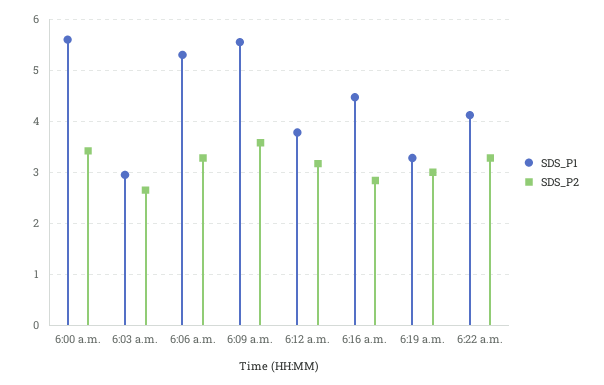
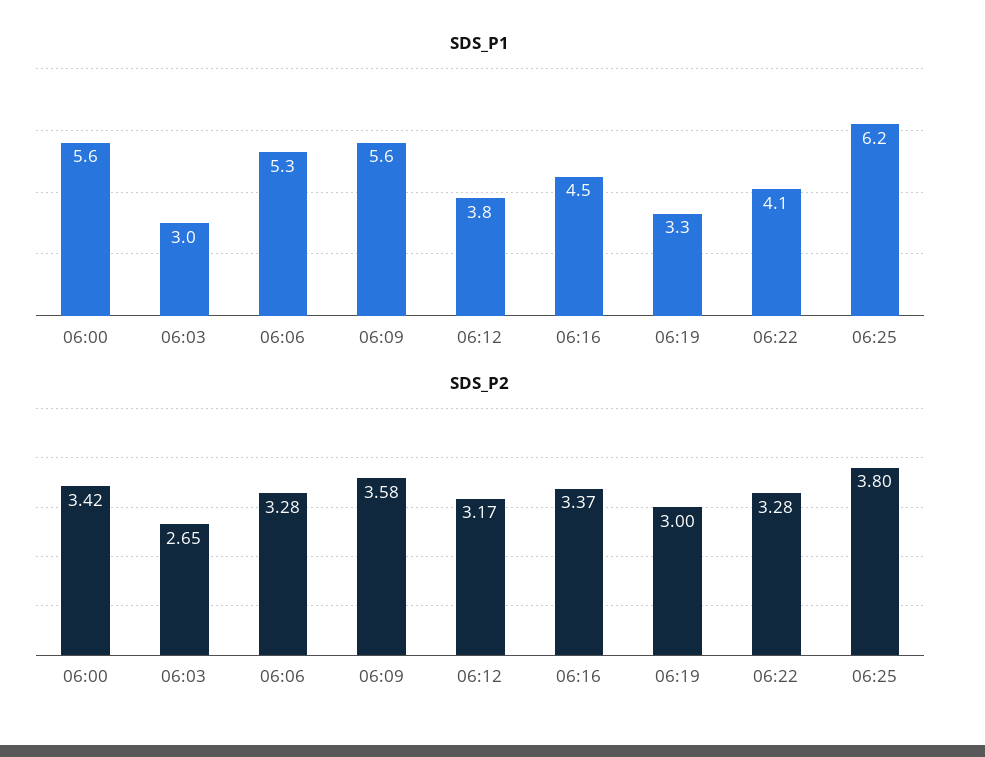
SDS_P2, 6:16 a.m.: 2.8 -> 3.37
SDS_P1, 06:25: none -> 6.2
SDS_P2, 06:25: none -> 3.8

